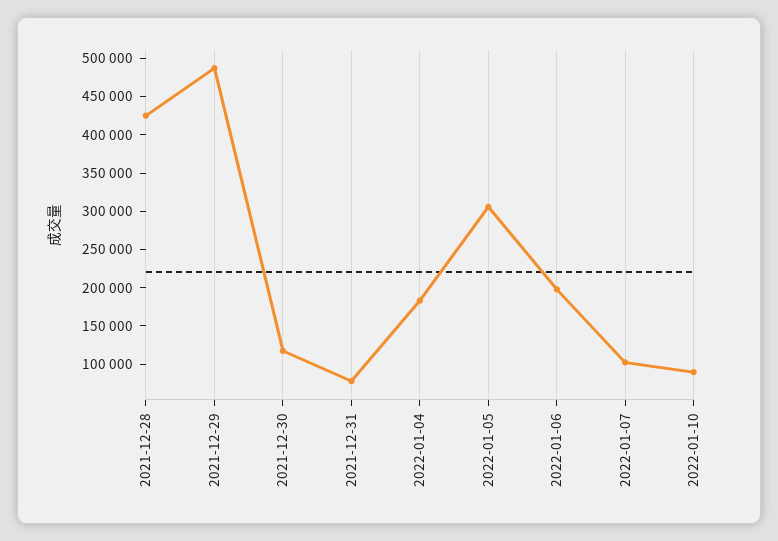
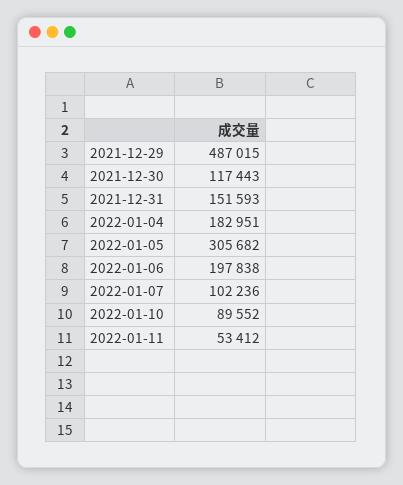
2021-12-28: 425000 -> none
2021-12-31: 75000 -> 151593
2022-01-11: none -> 53412

